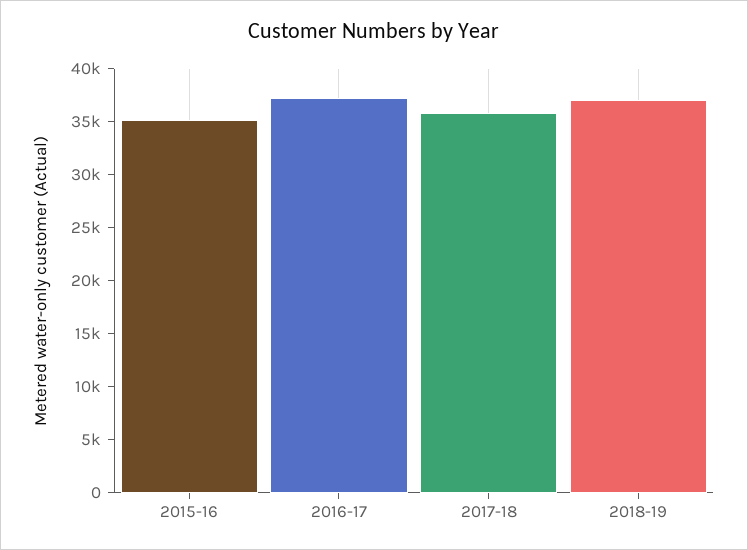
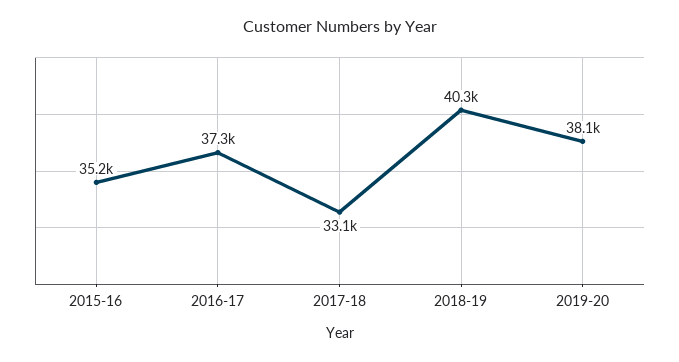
2017-18: 36000 -> 33100
2018-19: 37000 -> 40300
2019-20: none -> 38100

